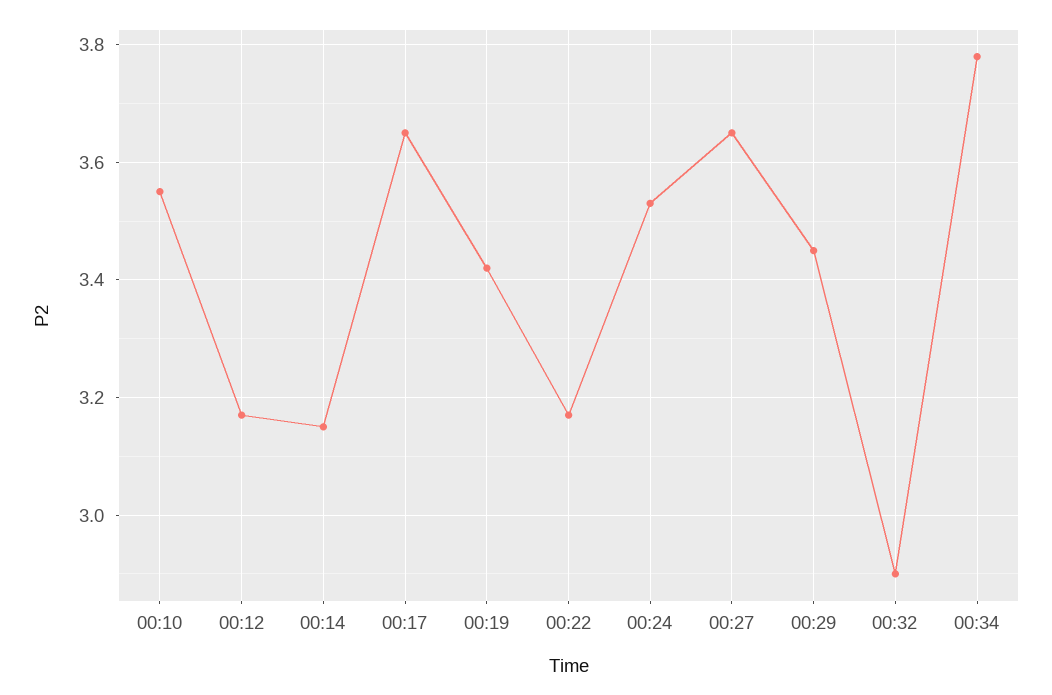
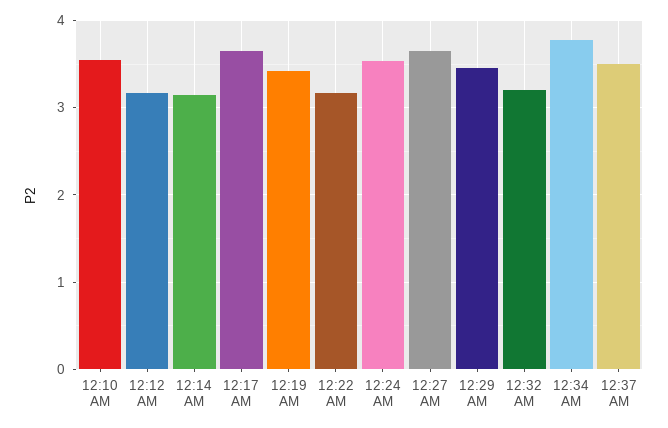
00:32: 2.9 -> 3.2
12:37 AM: none -> 3.5

